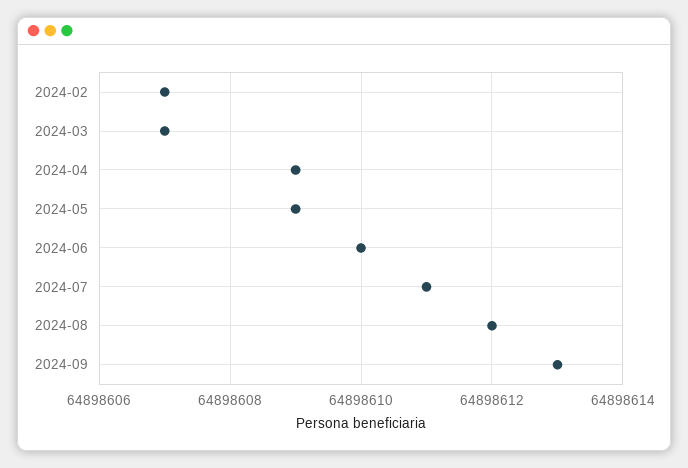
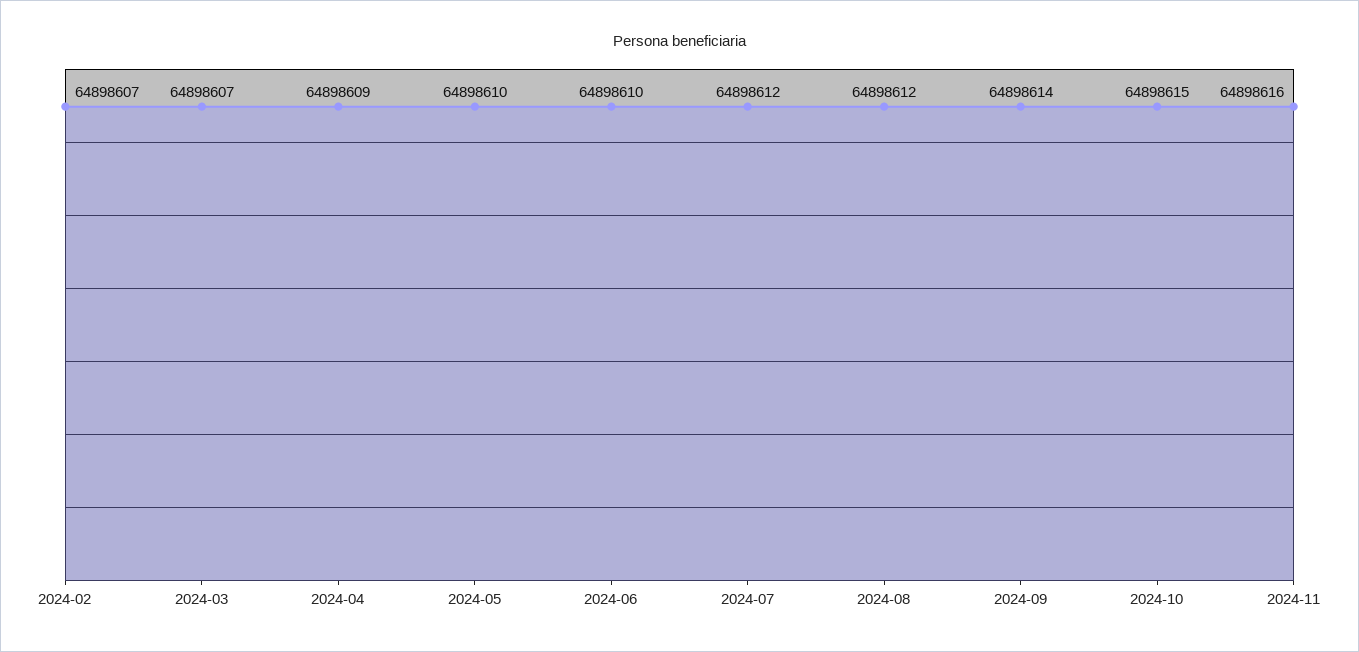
2024-05: 64898609 -> 64898610
2024-07: 64898611 -> 64898612
2024-09: 64898613 -> 64898614
2024-10: none -> 64898615
2024-11: none -> 64898616

